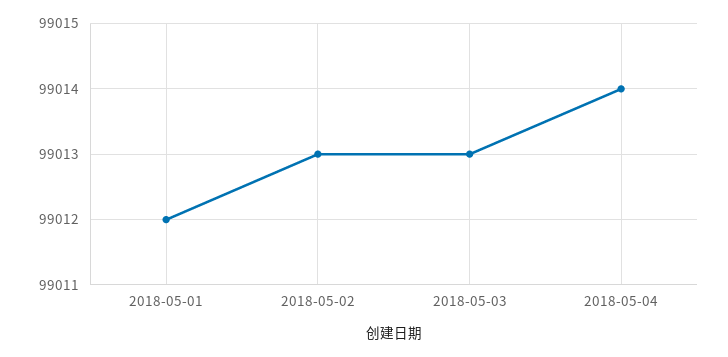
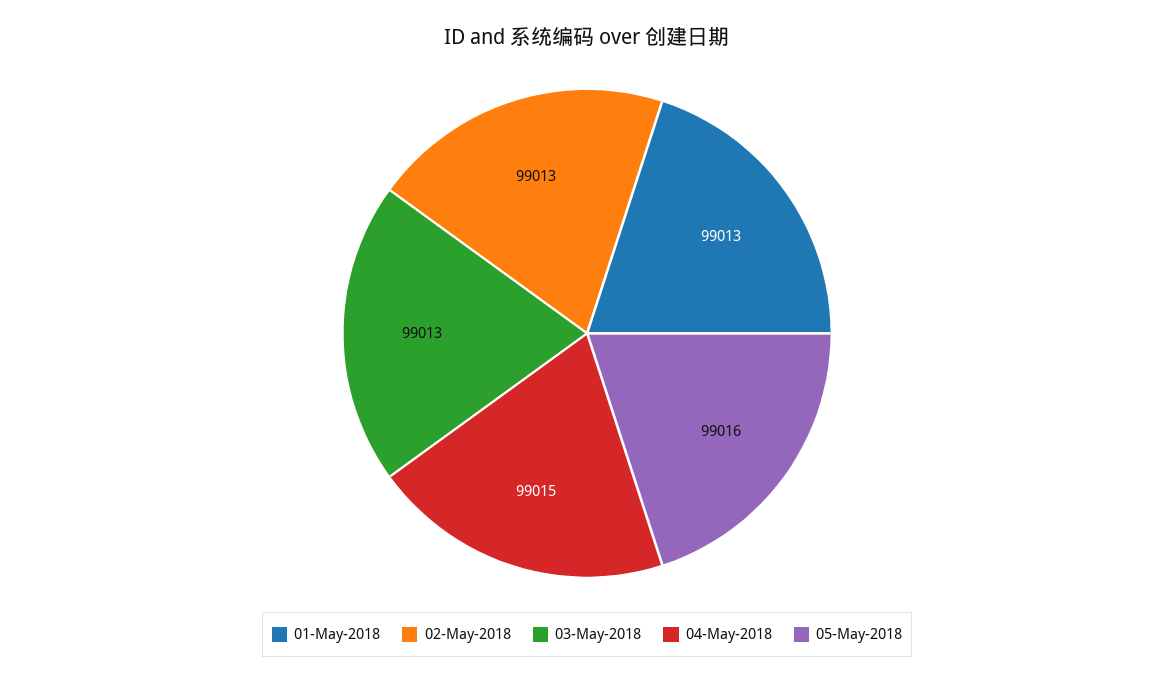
2018-05-01: 99012 -> 99013
2018-05-04: 99014 -> 99015
05-May-2018: none -> 99016

